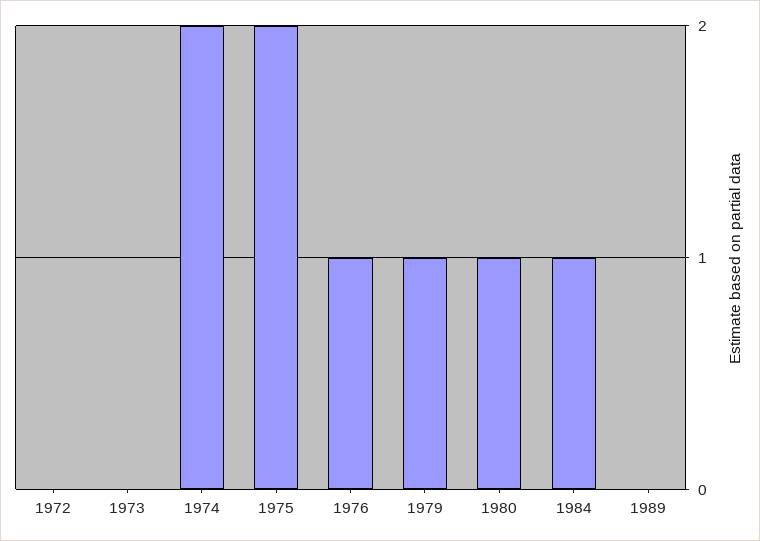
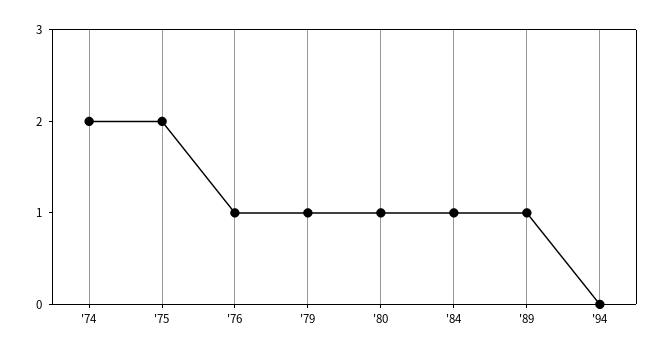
1972: 0 -> none
1973: 0 -> none
1989: 0 -> 1
'94: none -> 0

